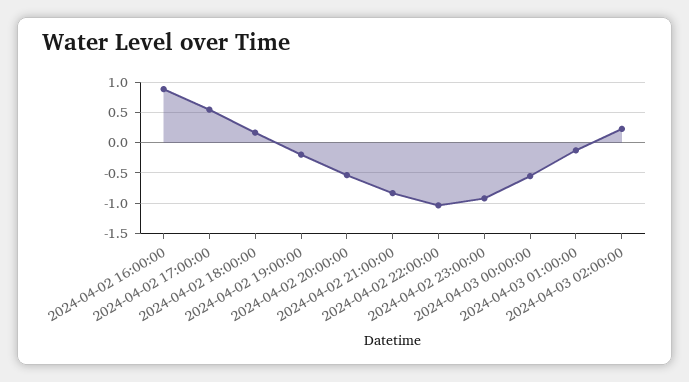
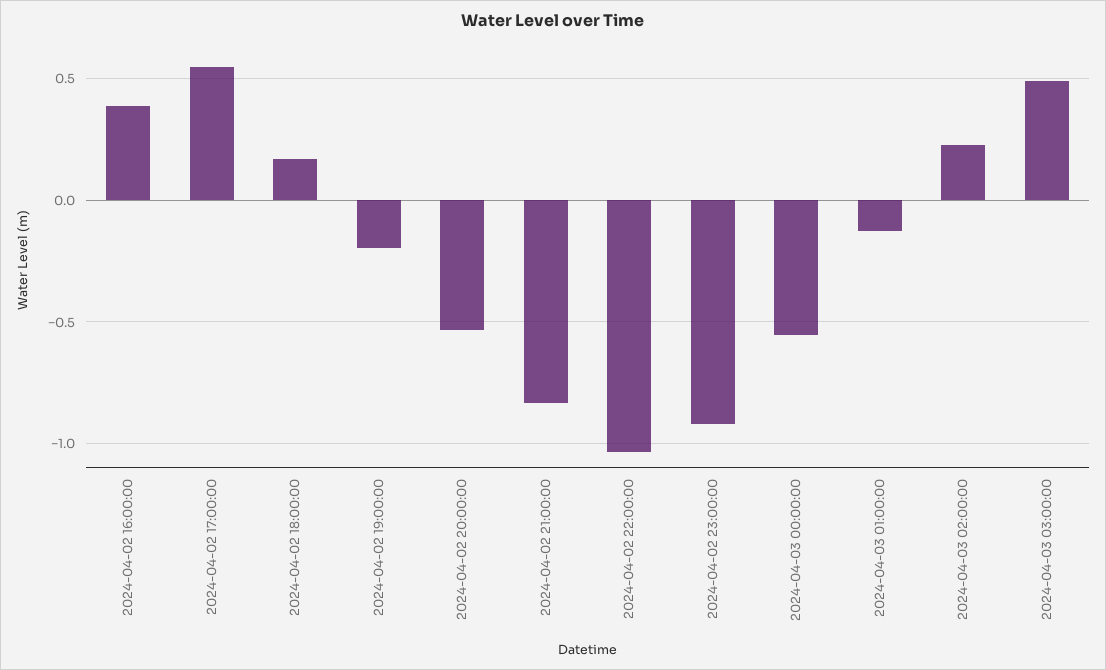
2024-04-02 16:00:00: 0.9 -> 0.4
2024-04-03 03:00:00: none -> 0.5

